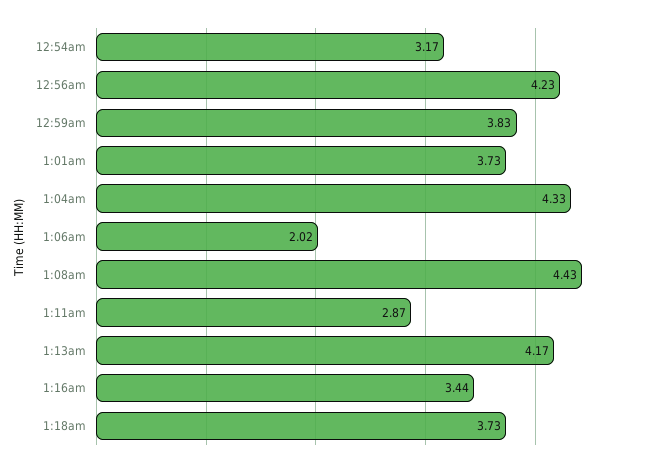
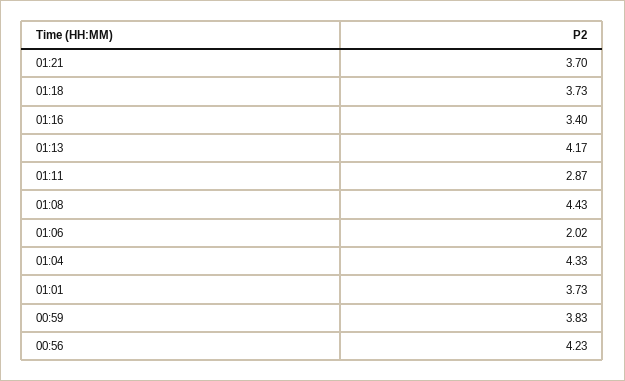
12:54am: 3.17 -> none
1:16am: 3.44 -> 3.4
01:21: none -> 3.7

